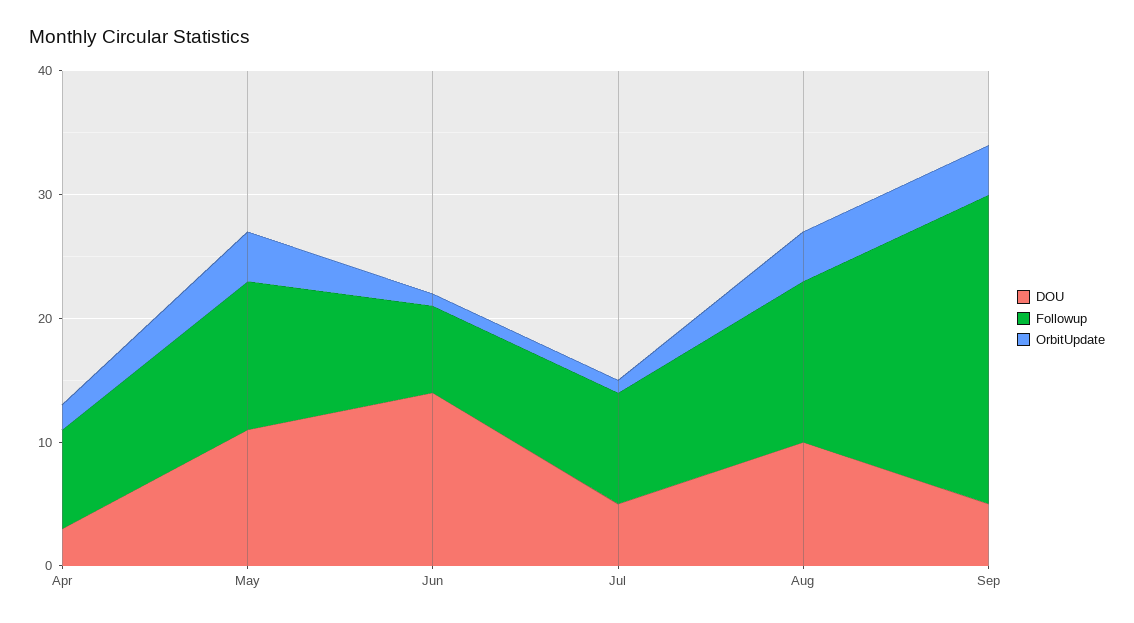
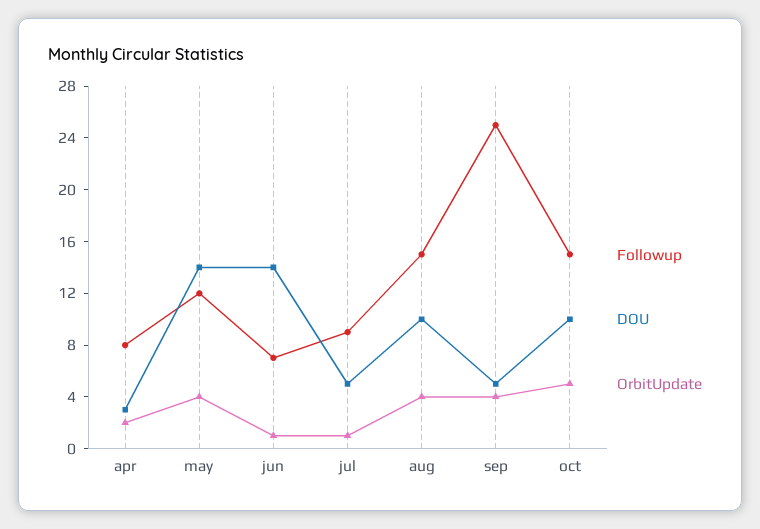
DOU, May: 11 -> 14
Followup, Aug: 13 -> 15
Followup, oct: none -> 15
DOU, oct: none -> 10
OrbitUpdate, oct: none -> 5

